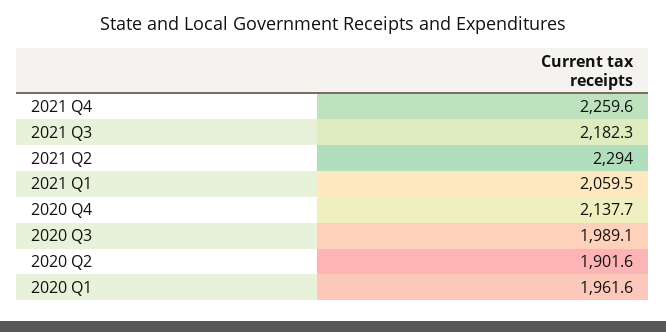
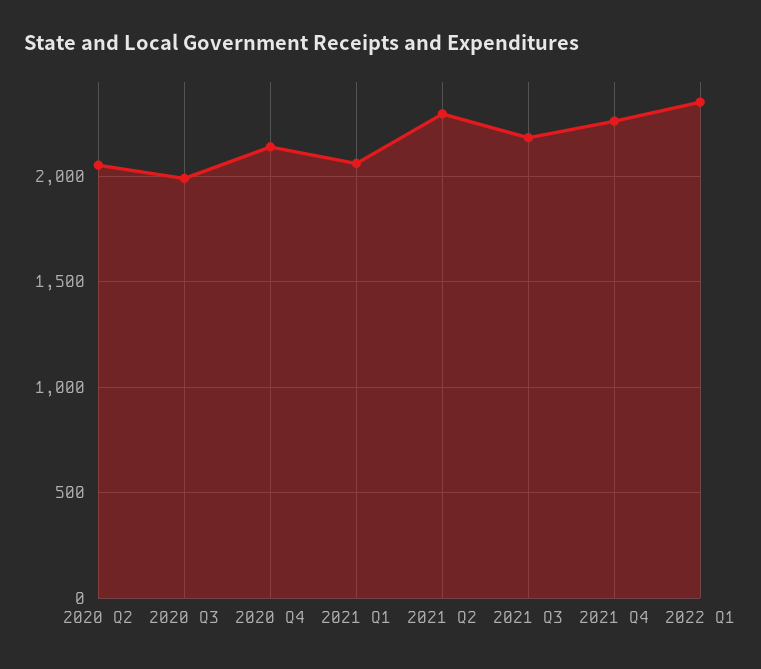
2020 Q2: 1901.6 -> 2050
2020 Q1: 1961.6 -> none
2022 Q1: none -> 2350

